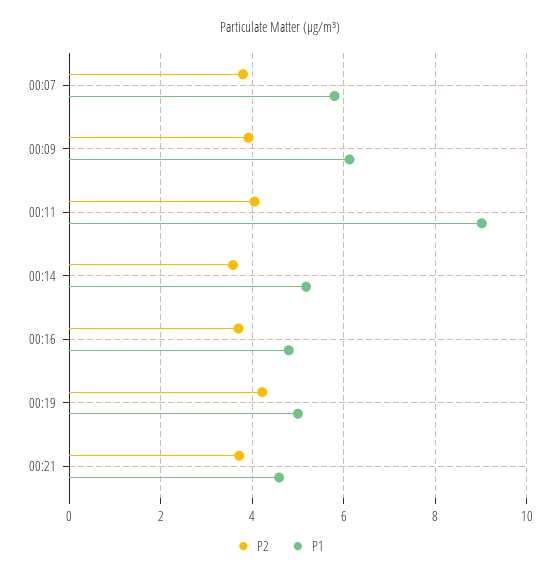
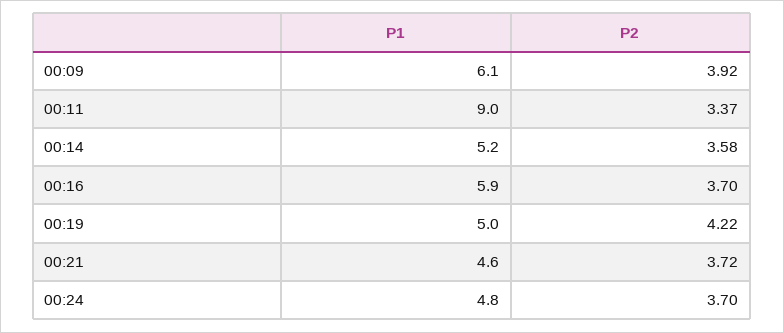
P2, 00:07: 3.8 -> none
P1, 00:07: 5.8 -> none
P2, 00:11: 4 -> 3.37
P1, 00:16: 4.8 -> 5.9
P1, 00:24: none -> 4.8
P2, 00:24: none -> 3.7

